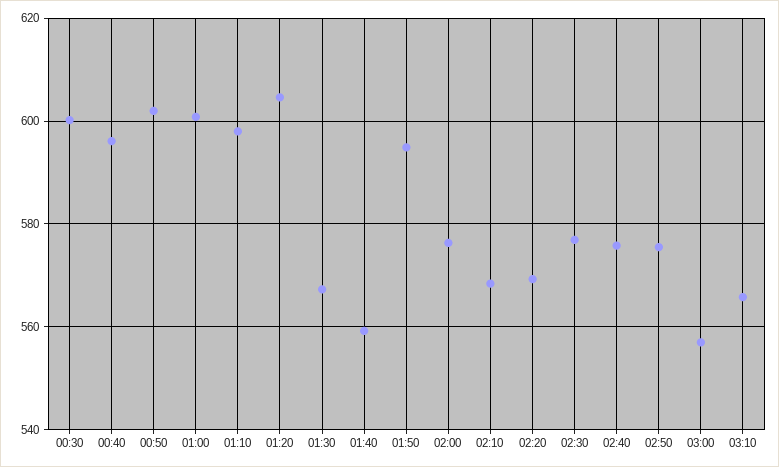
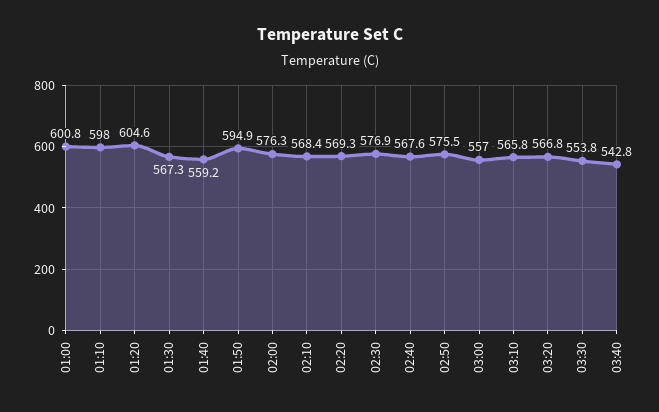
00:30: 600 -> none
00:40: 596 -> none
00:50: 602 -> none
02:40: 576 -> 567.6
03:20: none -> 566.8
03:30: none -> 553.8
03:40: none -> 542.8

